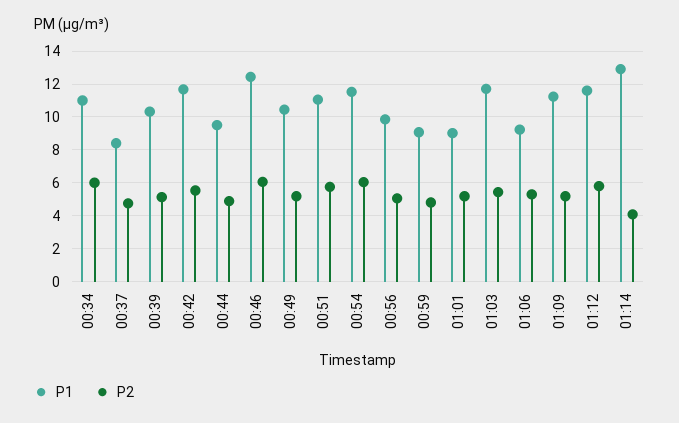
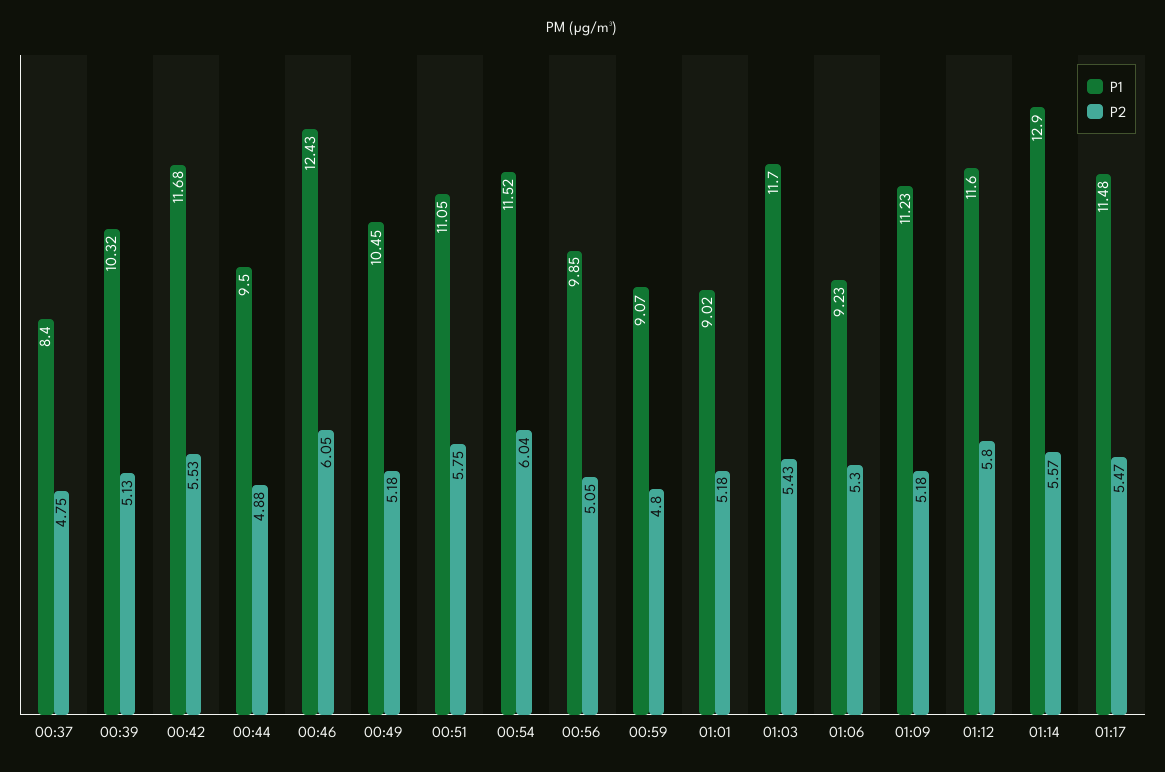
P1, 00:34: 11 -> none
P2, 00:34: 6 -> none
P2, 01:14: 4 -> 5.57
P1, 01:17: none -> 11.48
P2, 01:17: none -> 5.47

